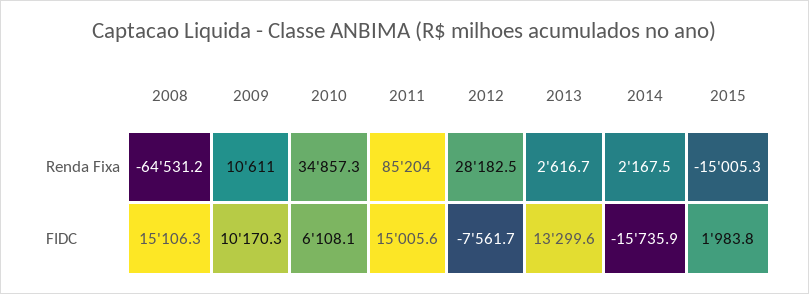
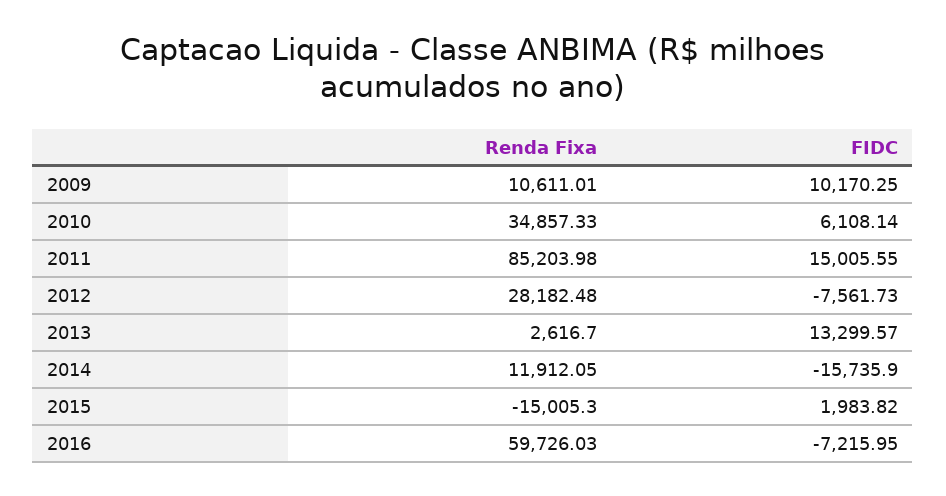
2008, Renda Fixa: -64531.2 -> none
2014, Renda Fixa: 2167.5 -> 11912.05
2008, FIDC: 15106.3 -> none
2016, Renda Fixa: none -> 59726.03
2016, FIDC: none -> -7215.95

